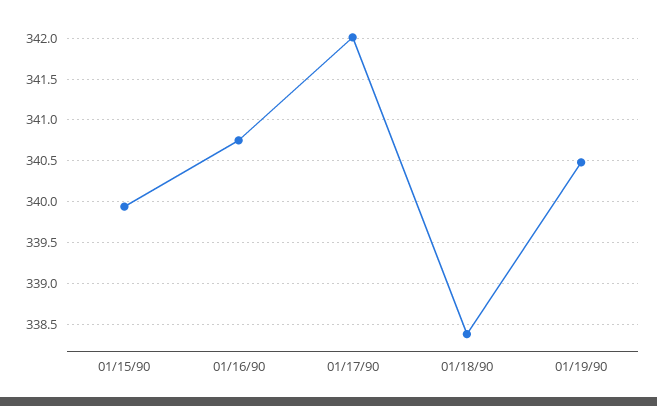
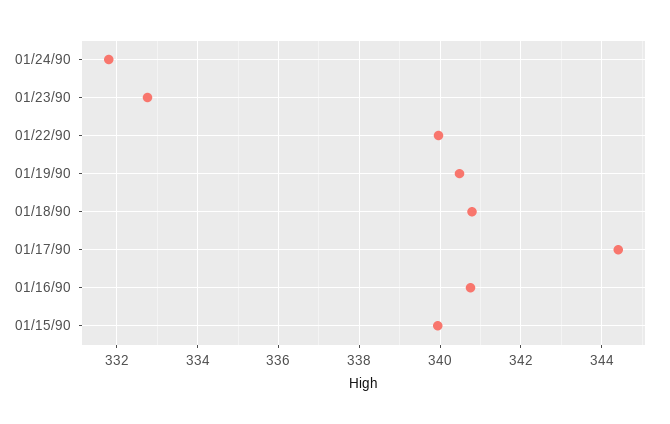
01/17/90: 342 -> 344.4
01/18/90: 338.4 -> 340.8
01/24/90: none -> 331.8
01/23/90: none -> 332.8
01/22/90: none -> 340

